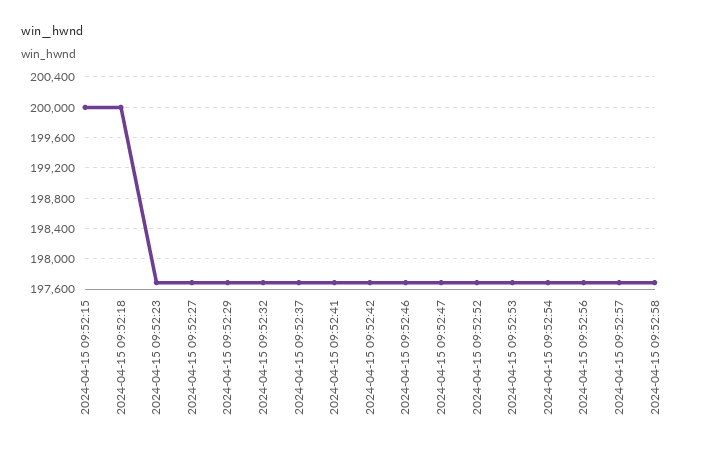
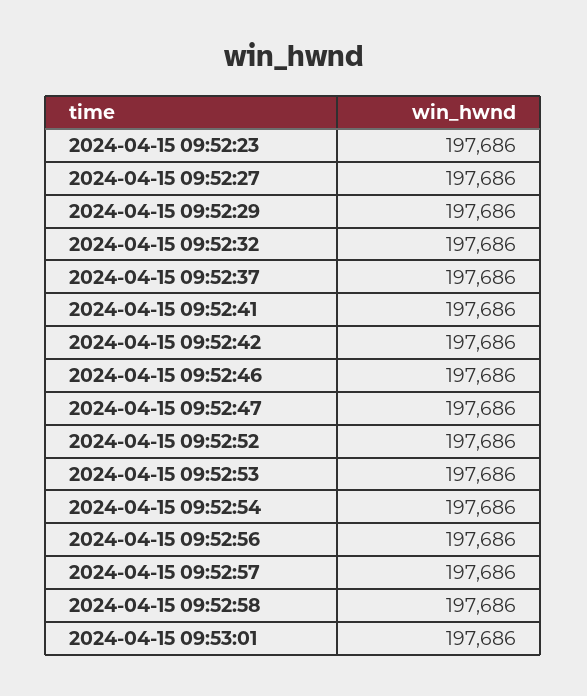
2024-04-15 09:52:15: 200000 -> none
2024-04-15 09:52:18: 200000 -> none
2024-04-15 09:53:01: none -> 197686

